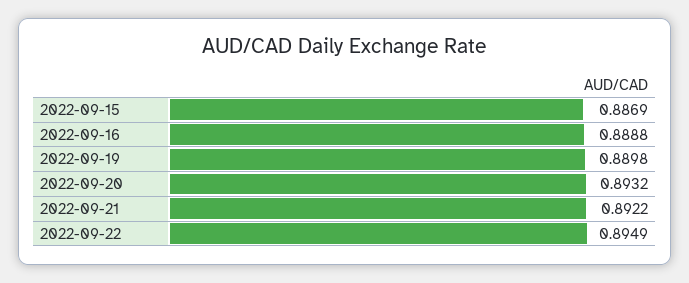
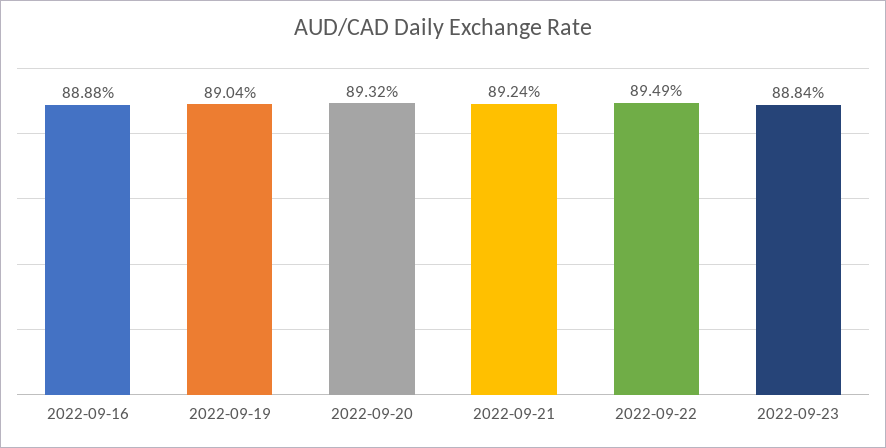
2022-09-15: 0.8869 -> none
2022-09-19: 0.8898 -> 0.8904
2022-09-21: 0.8922 -> 0.8924
2022-09-23: none -> 0.8884

